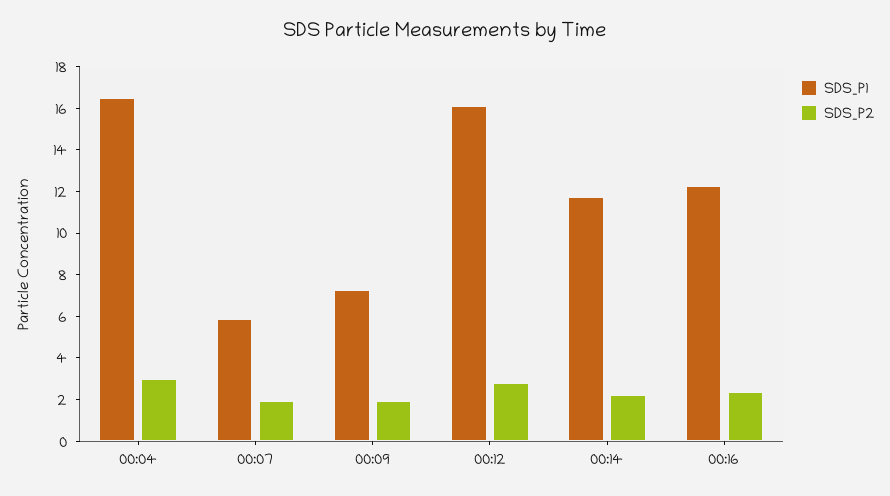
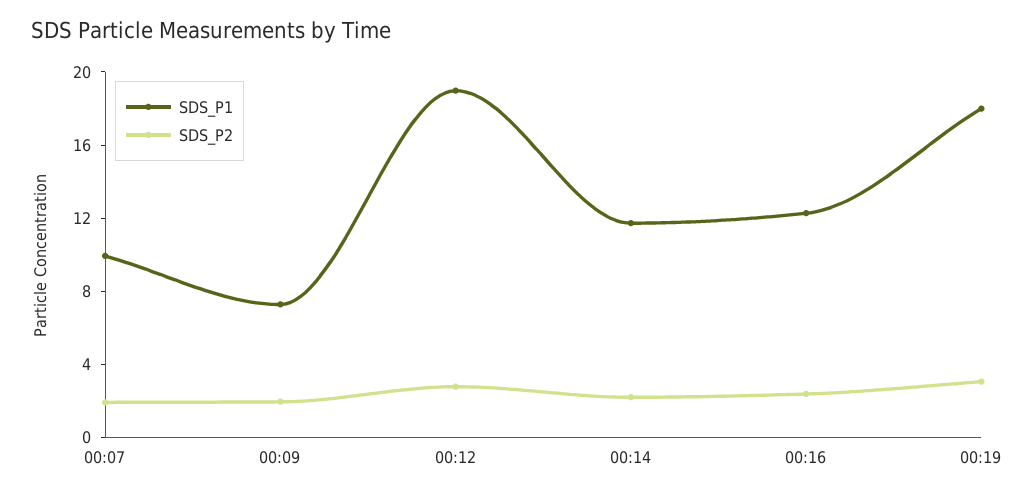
SDS_P1, 00:04: 16.5 -> none
SDS_P2, 00:04: 3 -> none
SDS_P1, 00:07: 6 -> 10
SDS_P1, 00:12: 16 -> 19
SDS_P1, 00:19: none -> 18
SDS_P2, 00:19: none -> 3

